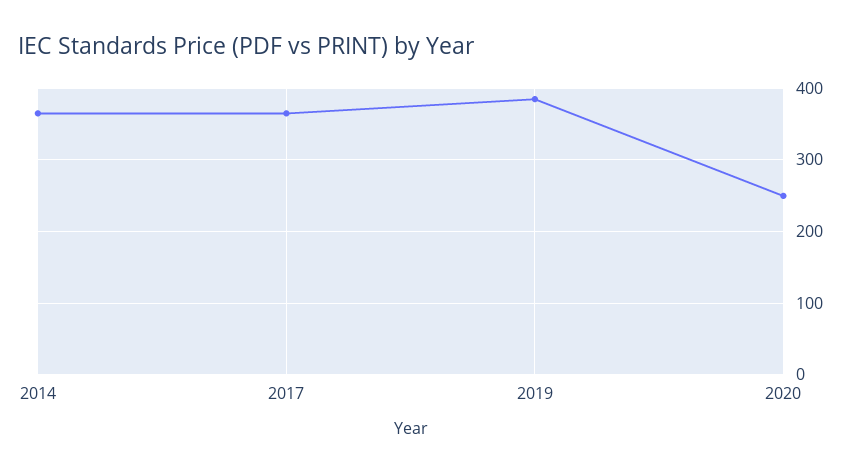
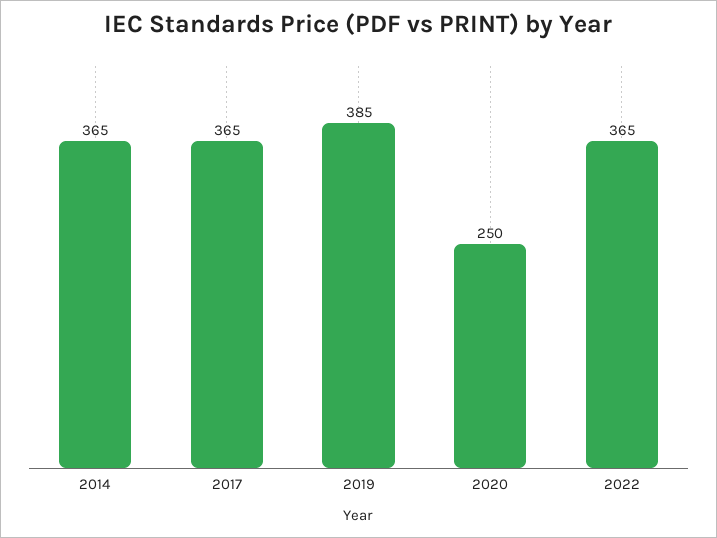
2022: none -> 365

